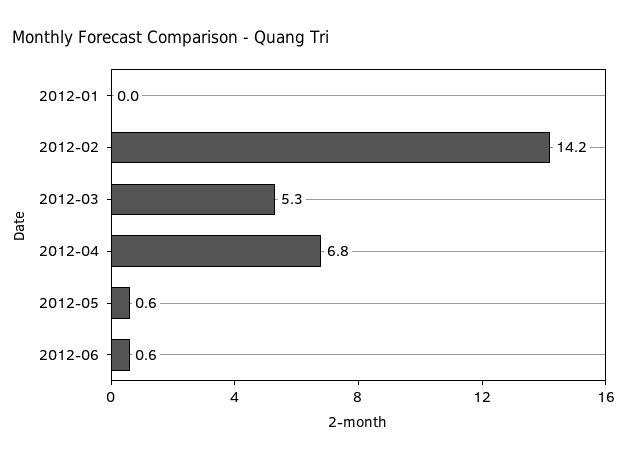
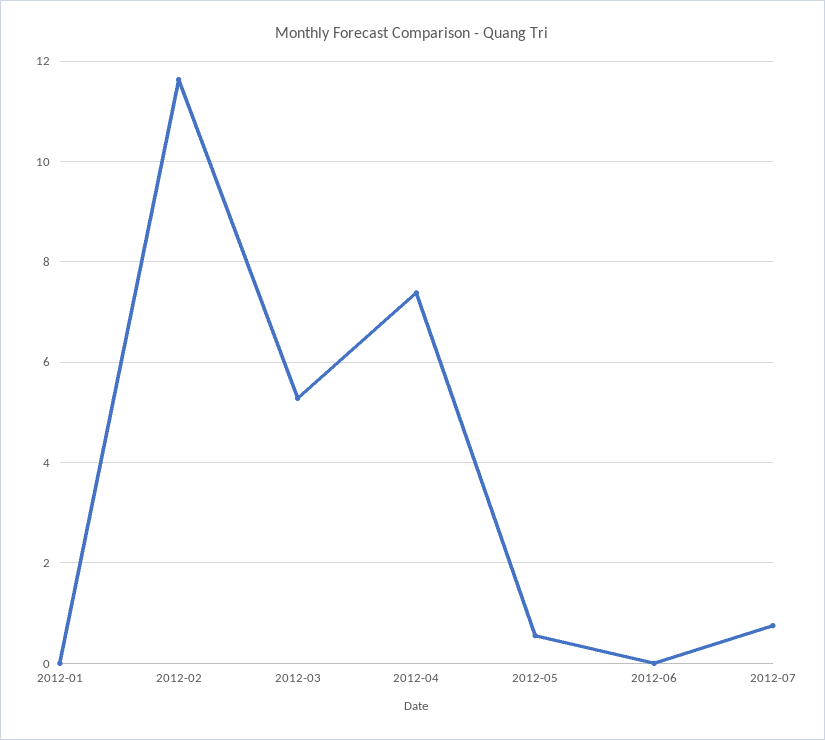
2012-02: 14.2 -> 11.6
2012-04: 6.8 -> 7.4
2012-06: 0.6 -> 0
2012-07: none -> 0.8

